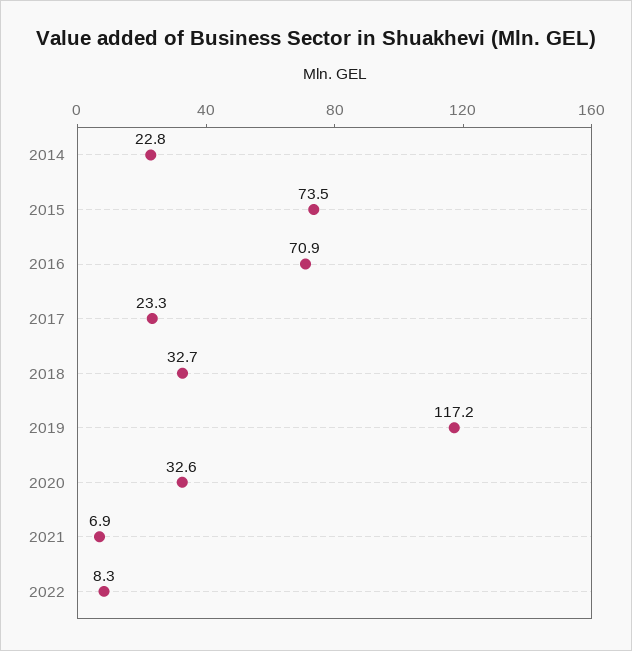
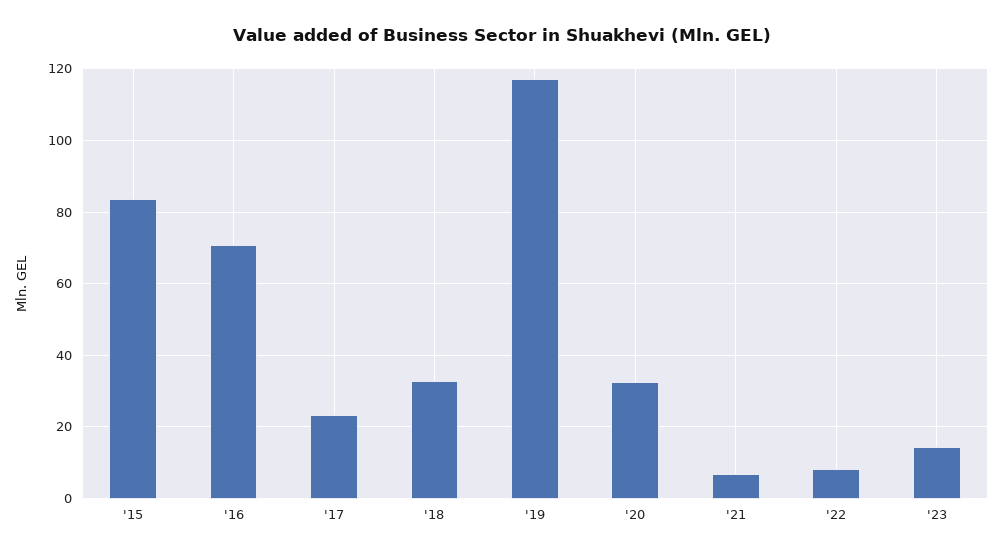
2014: 22.8 -> none
2015: 73.5 -> 84
'23: none -> 14

